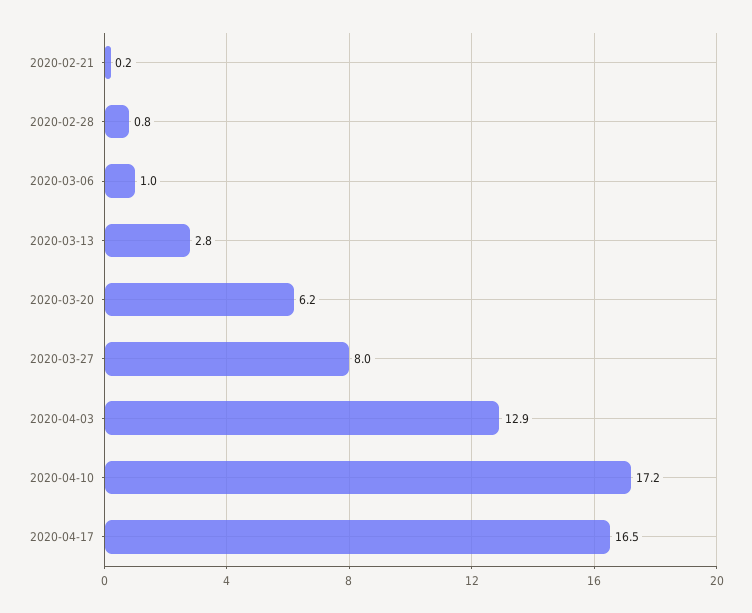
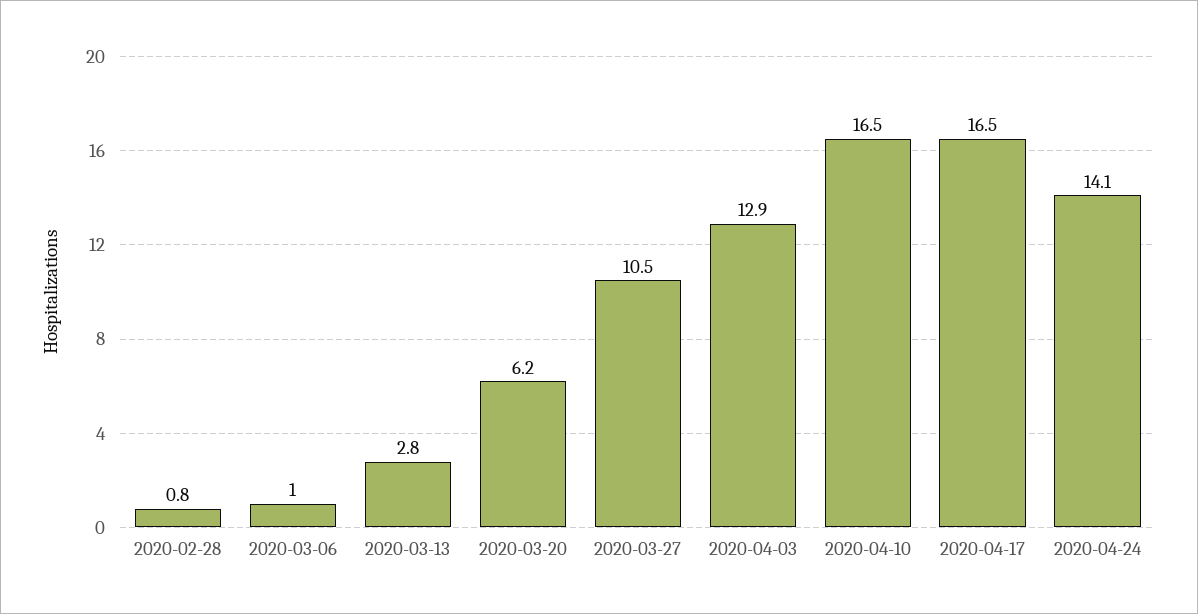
2020-02-21: 0.2 -> none
2020-03-27: 8 -> 10.5
2020-04-10: 17.2 -> 16.5
2020-04-24: none -> 14.1

